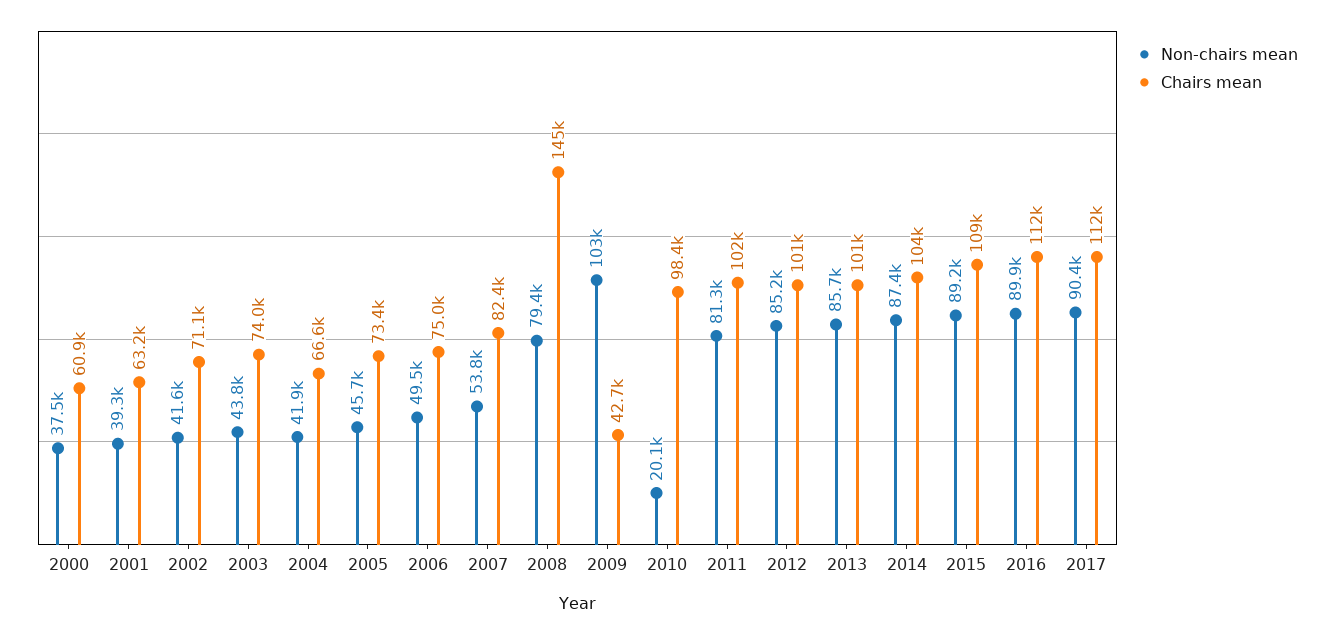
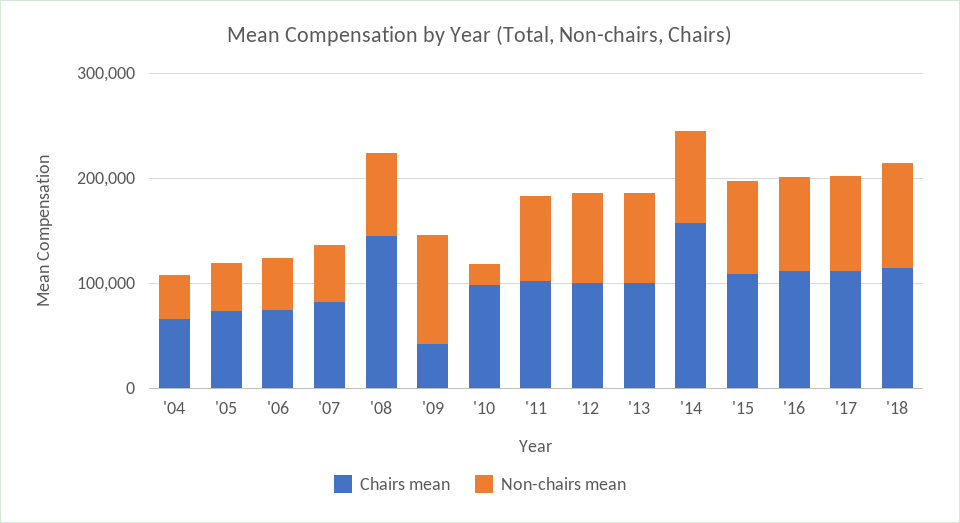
Non-chairs mean, 2000: 37500 -> none
Chairs mean, 2000: 60900 -> none
Non-chairs mean, 2001: 39300 -> none
Chairs mean, 2001: 63200 -> none
Non-chairs mean, 2002: 41600 -> none
Chairs mean, 2002: 71100 -> none
Non-chairs mean, 2003: 43800 -> none
Chairs mean, 2003: 74000 -> none
Chairs mean, 2014: 104000 -> 160000
Chairs mean, '18: none -> 120000
Non-chairs mean, '18: none -> 100000

